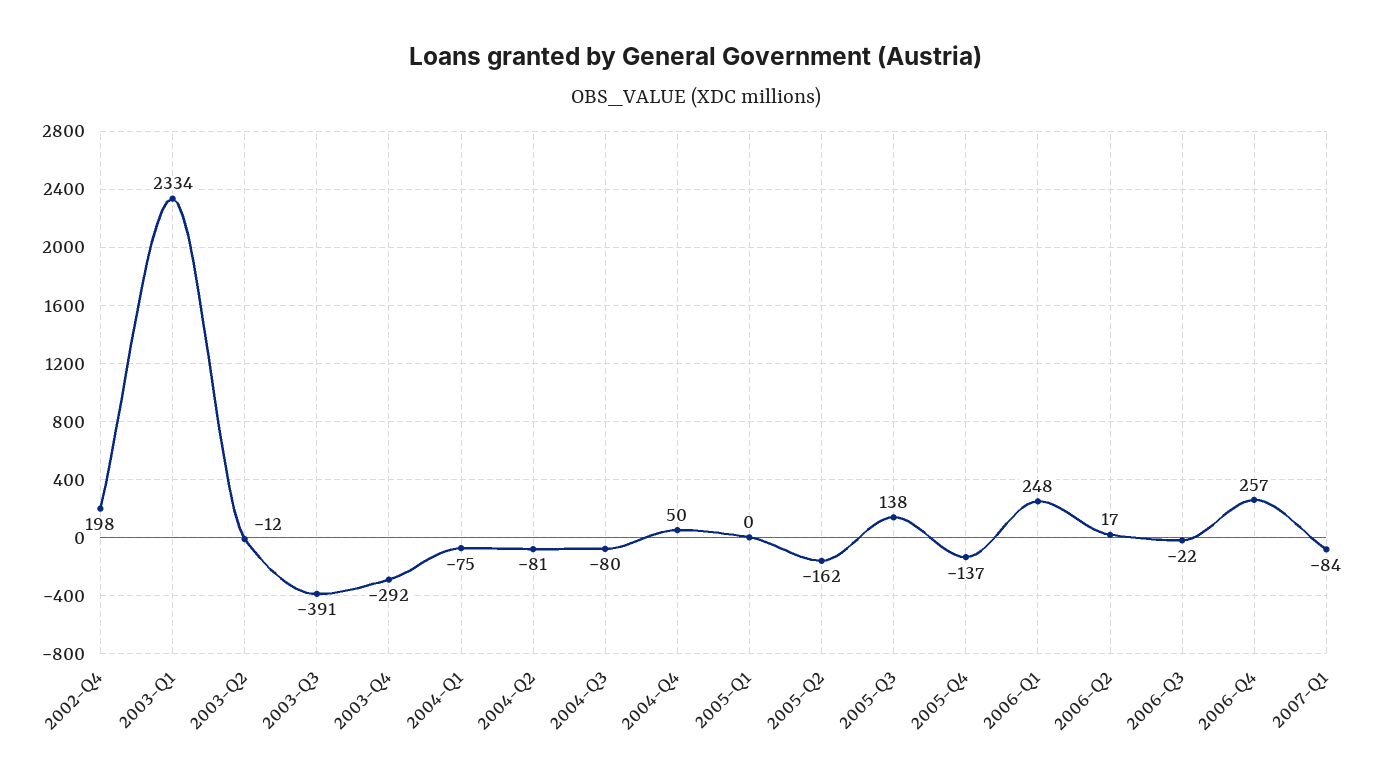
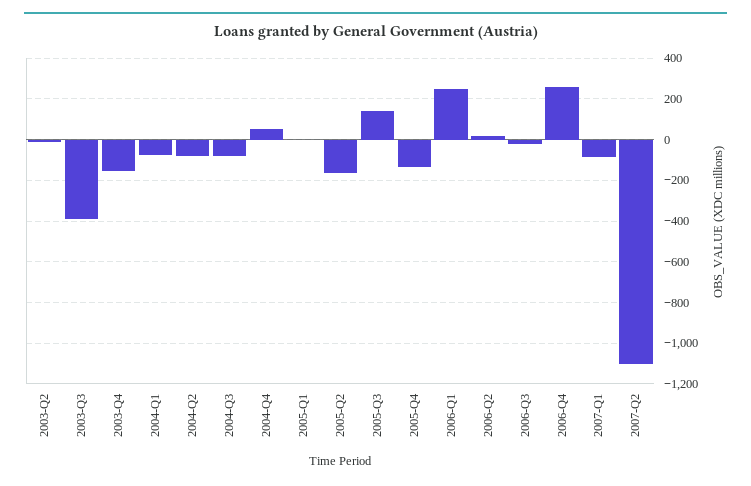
2002-Q4: 198 -> none
2003-Q1: 2334 -> none
2003-Q4: -292 -> -150
2007-Q2: none -> -1100

